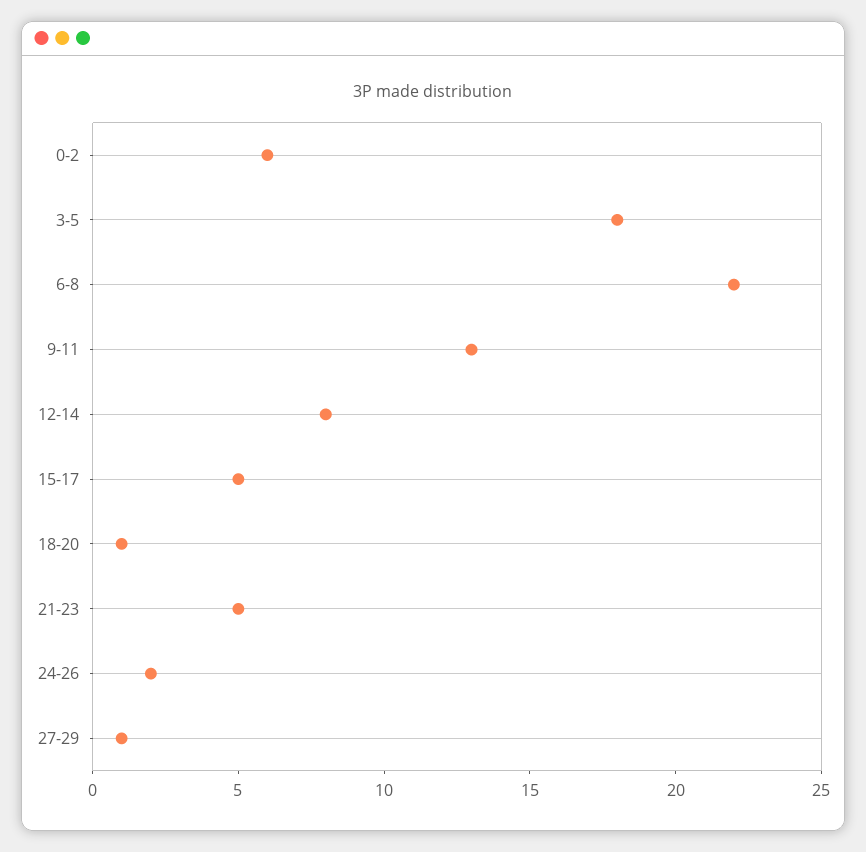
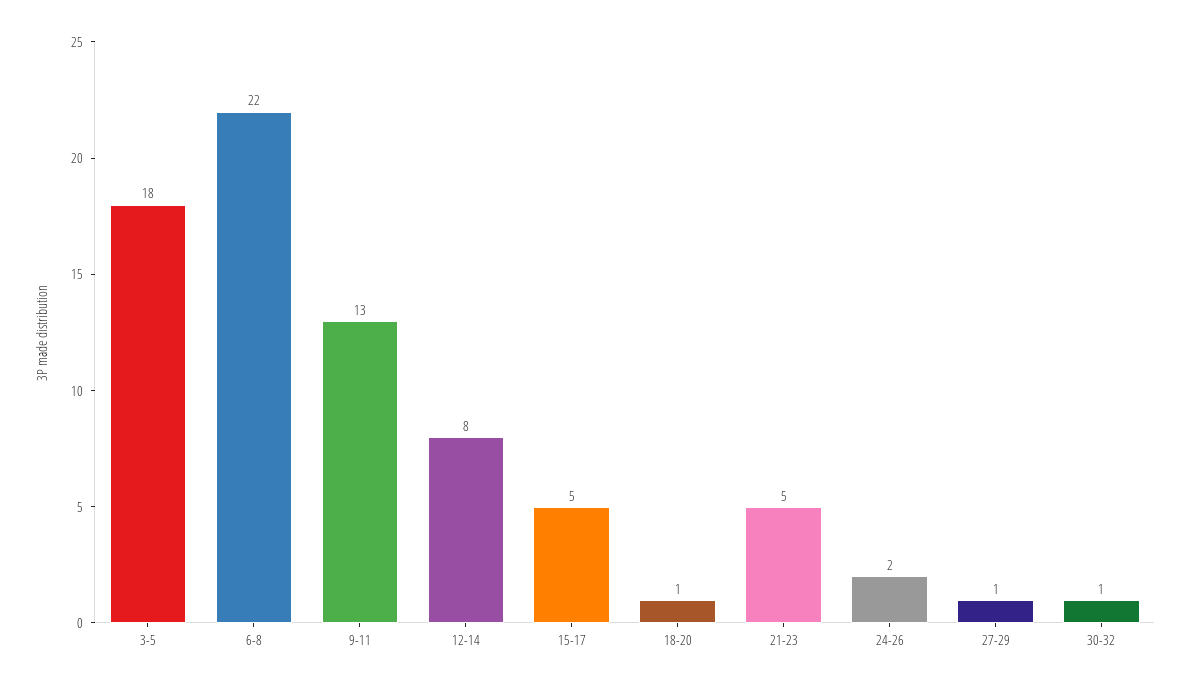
0-2: 6 -> none
30-32: none -> 1

